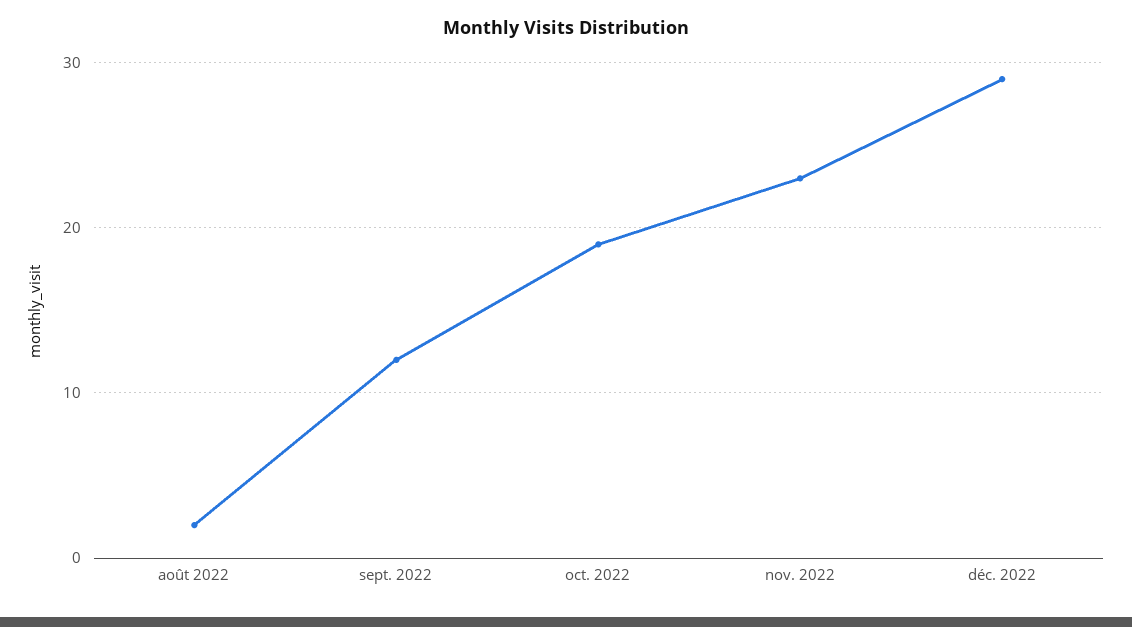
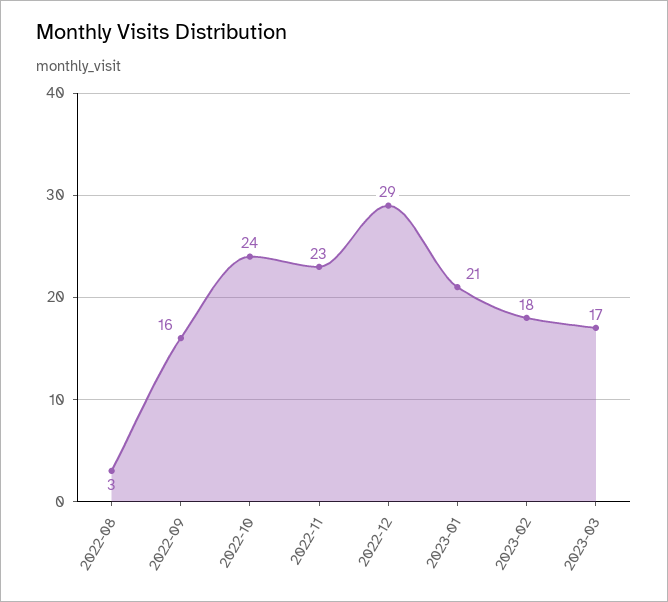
août 2022: 2 -> 3
sept. 2022: 12 -> 16
oct. 2022: 19 -> 24
2023-01: none -> 21
2023-02: none -> 18
2023-03: none -> 17

